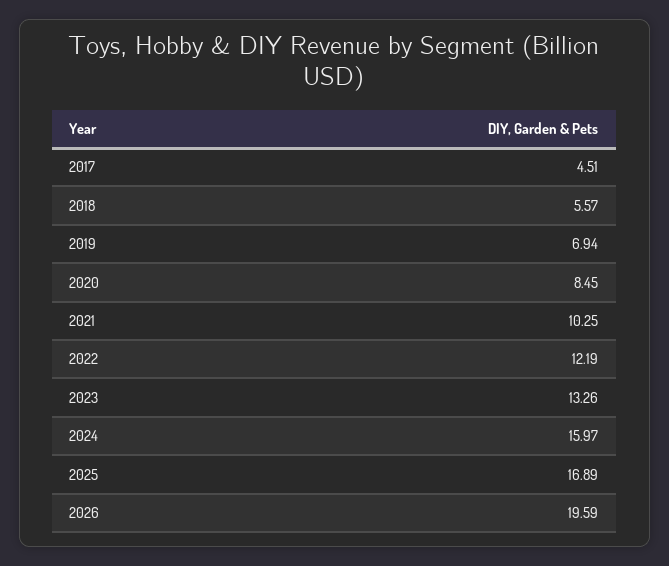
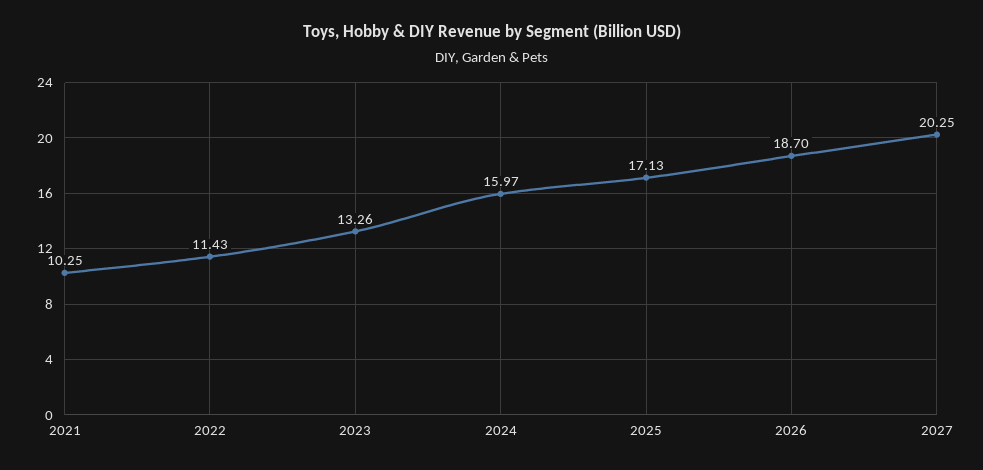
2017: 4.51 -> none
2018: 5.57 -> none
2019: 6.94 -> none
2020: 8.45 -> none
2022: 12.19 -> 11.43
2025: 16.89 -> 17.13
2026: 19.59 -> 18.7
2027: none -> 20.25

